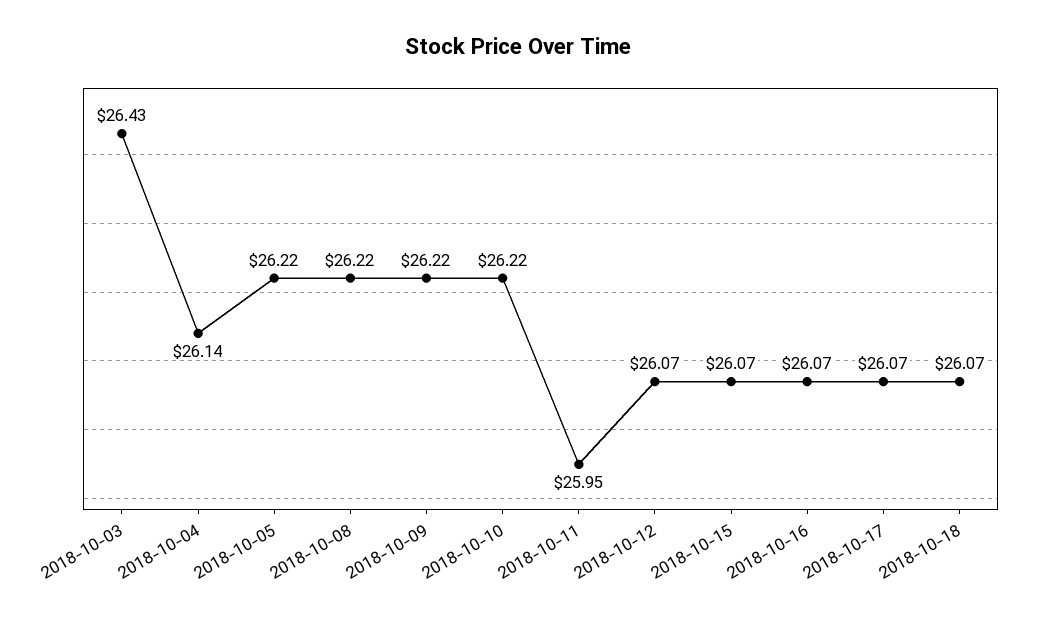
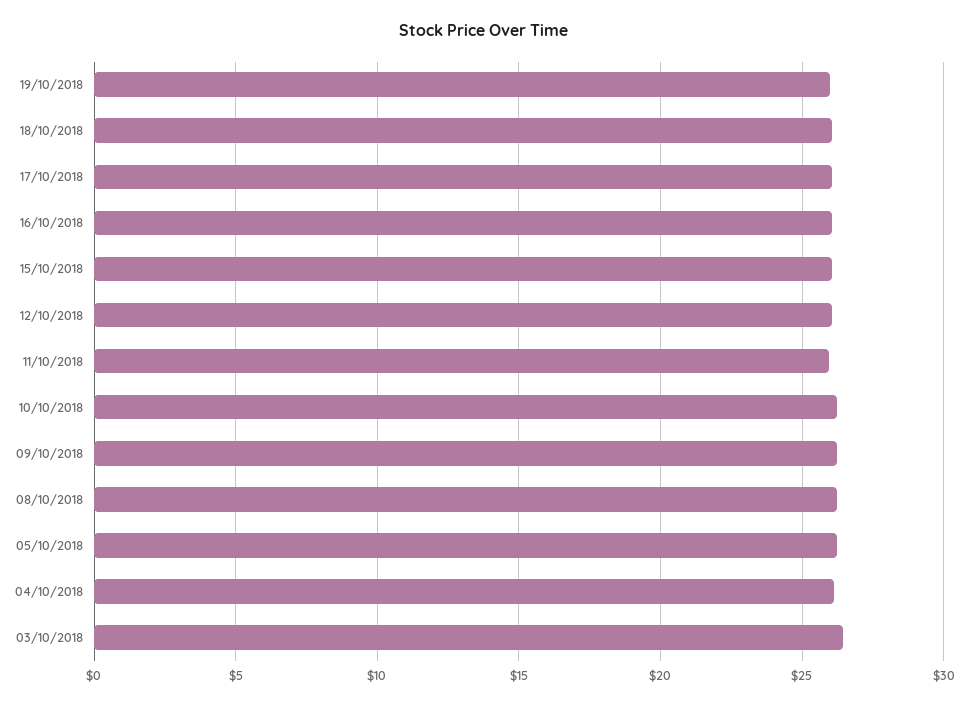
19/10/2018: none -> 26

